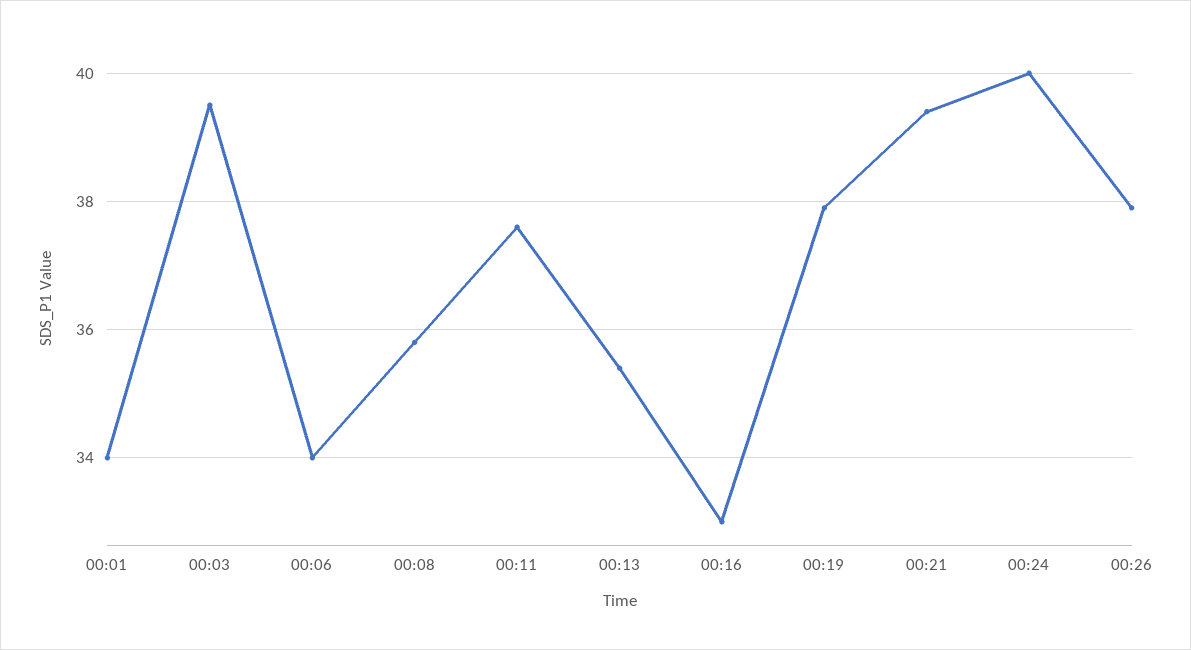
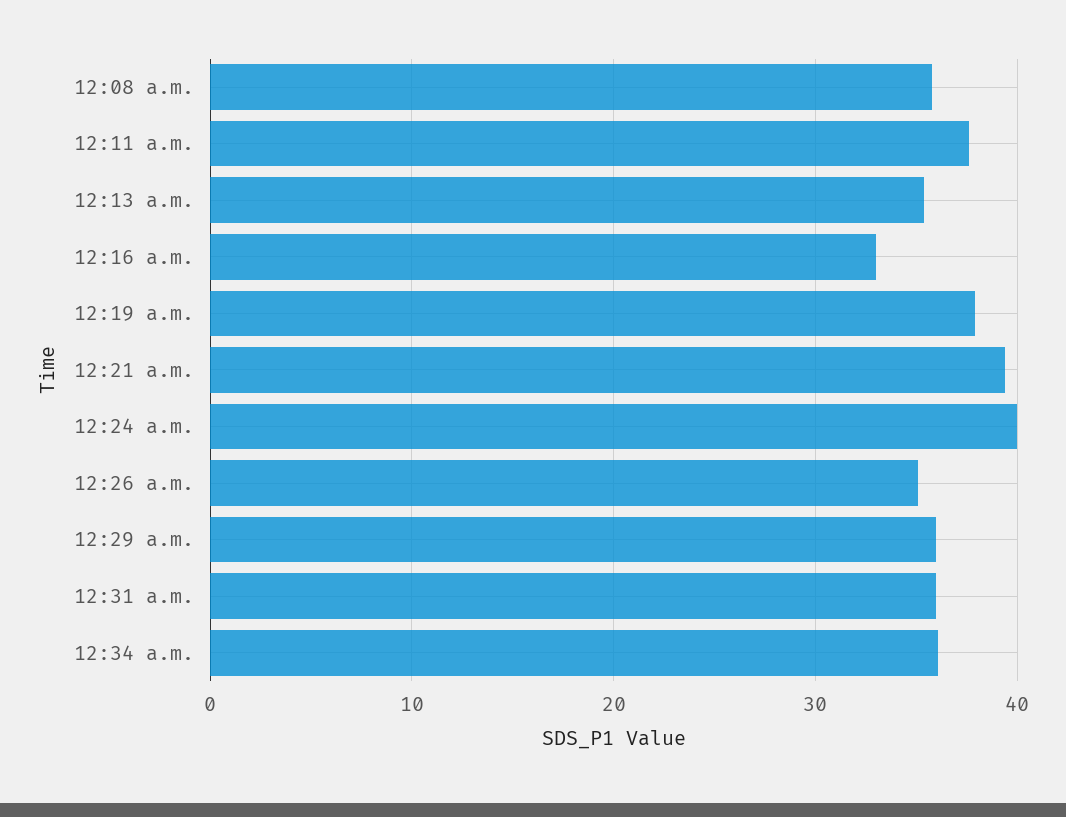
00:01: 34 -> none
00:03: 39.5 -> none
00:06: 34 -> none
00:26: 38 -> 35
12:29 a.m.: none -> 36
12:31 a.m.: none -> 36
12:34 a.m.: none -> 36

